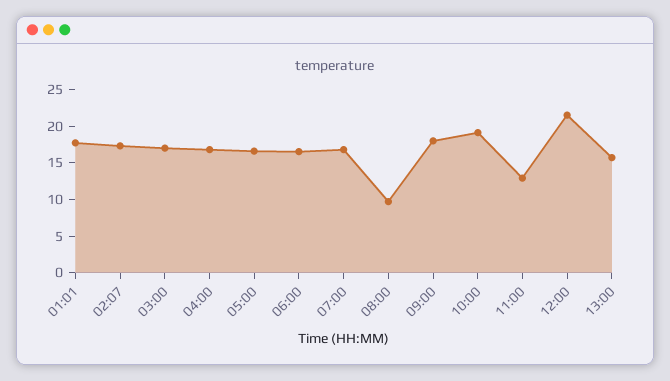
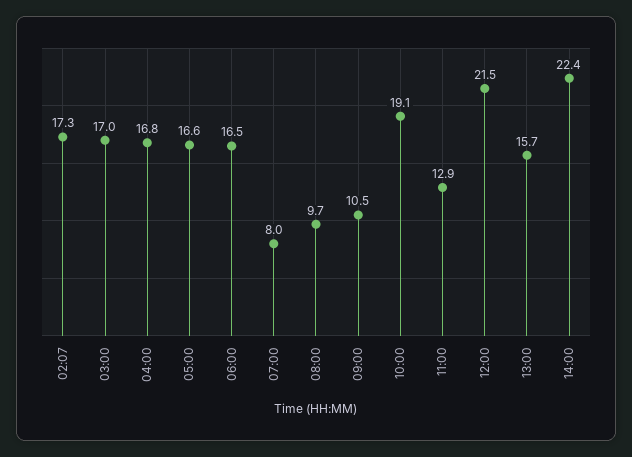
01:01: 17.5 -> none
07:00: 17.5 -> 8
09:00: 17.5 -> 10.5
14:00: none -> 22.4

